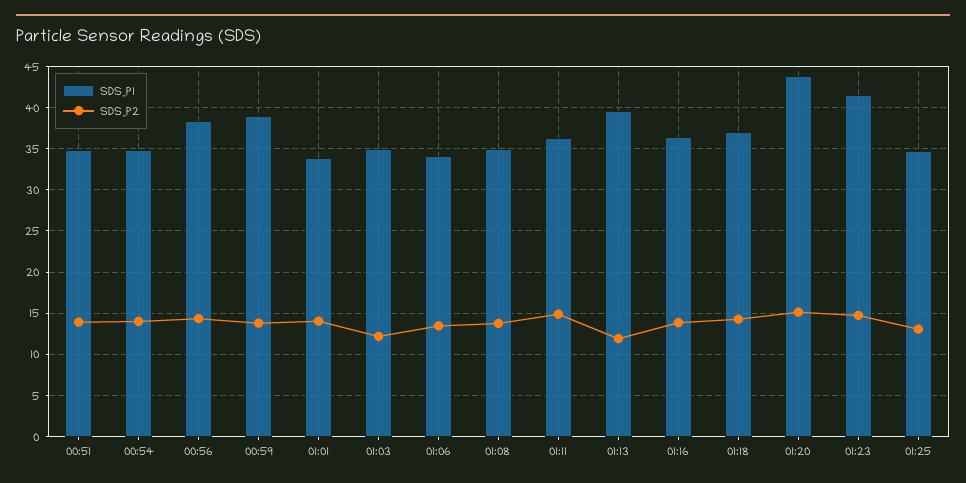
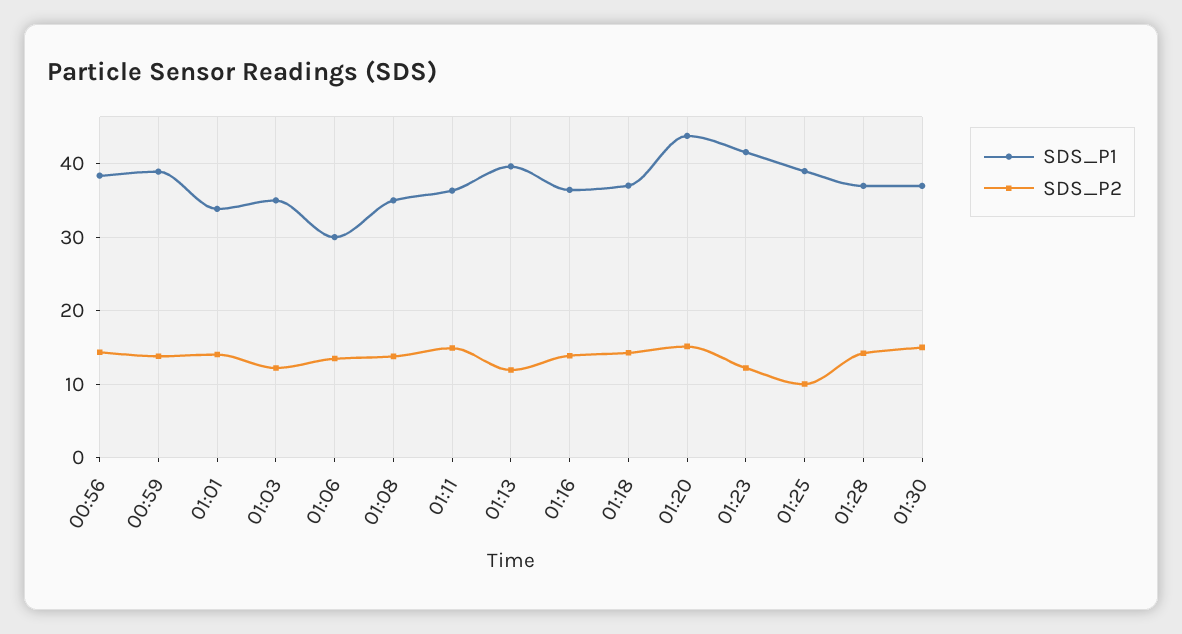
SDS_P1, 00:51: 35 -> none
SDS_P2, 00:51: 14 -> none
SDS_P1, 00:54: 35 -> none
SDS_P2, 00:54: 14 -> none
SDS_P1, 01:06: 34 -> 30
SDS_P2, 01:23: 15 -> 12
SDS_P1, 01:25: 35 -> 39
SDS_P2, 01:25: 13 -> 10
SDS_P1, 01:28: none -> 37
SDS_P2, 01:28: none -> 14
SDS_P1, 01:30: none -> 37
SDS_P2, 01:30: none -> 15

